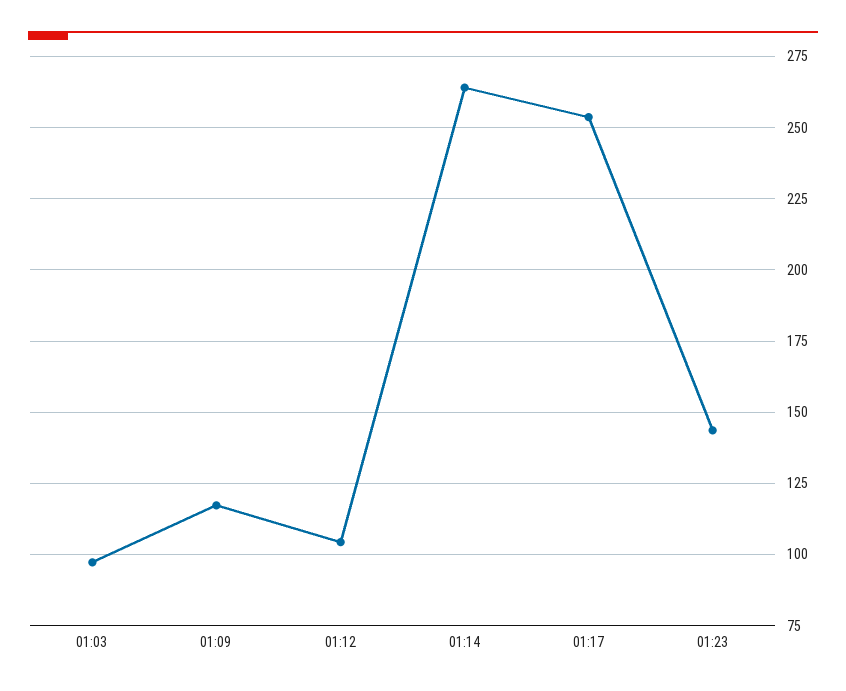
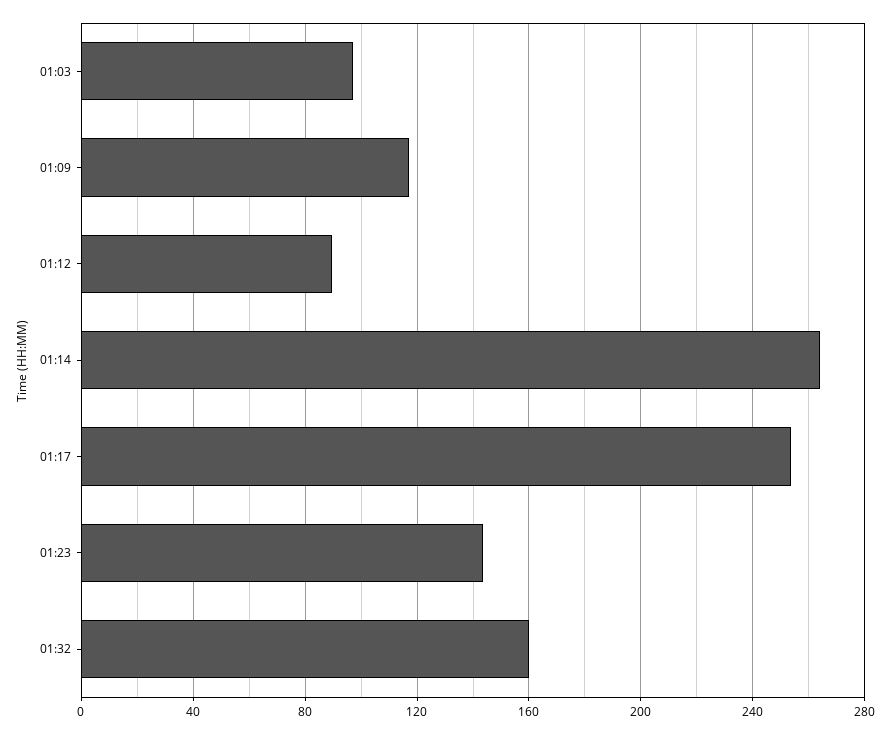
01:12: 105 -> 90
01:32: none -> 160

